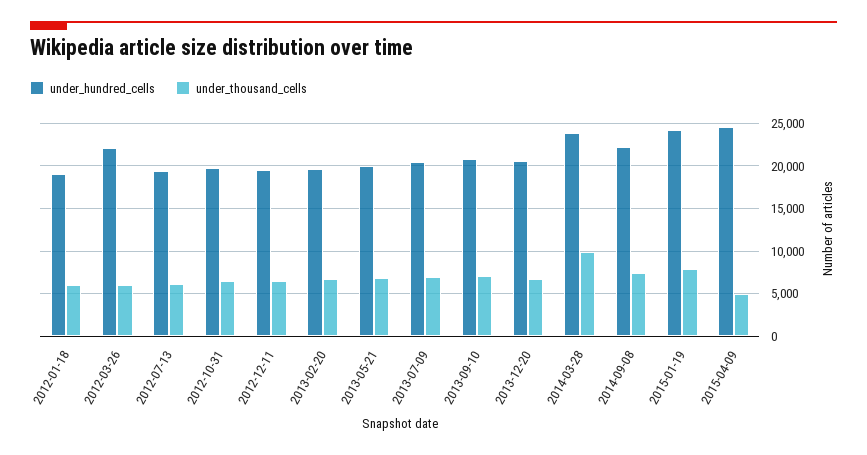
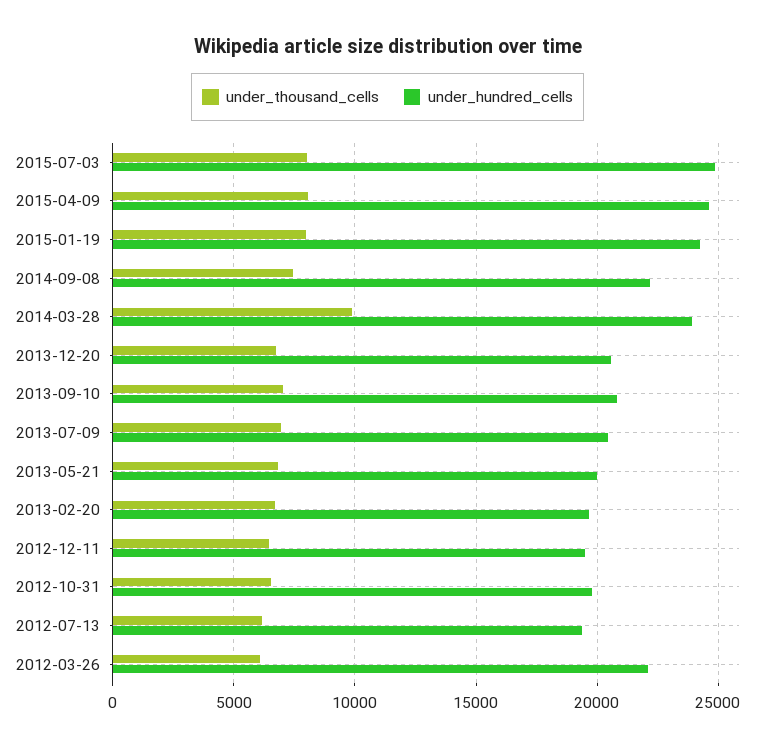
under_hundred_cells, 2012-01-18: 19000 -> none
under_thousand_cells, 2012-01-18: 6000 -> none
under_thousand_cells, 2015-04-09: 5000 -> 8000
under_thousand_cells, 2015-07-03: none -> 8000
under_hundred_cells, 2015-07-03: none -> 25000

